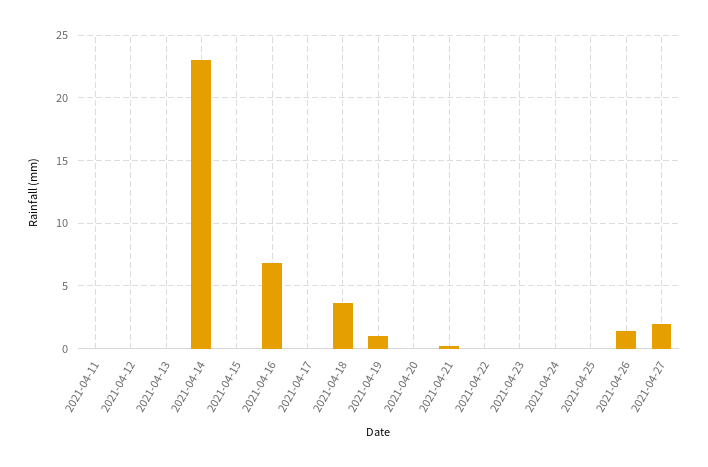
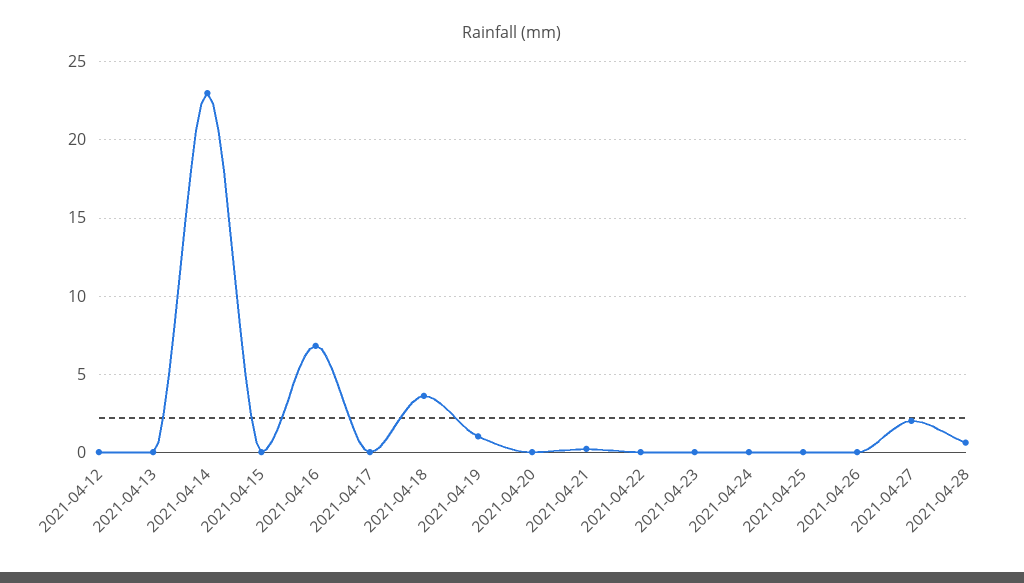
2021-04-11: 0 -> none
2021-04-26: 1.5 -> 0
2021-04-28: none -> 0.5

